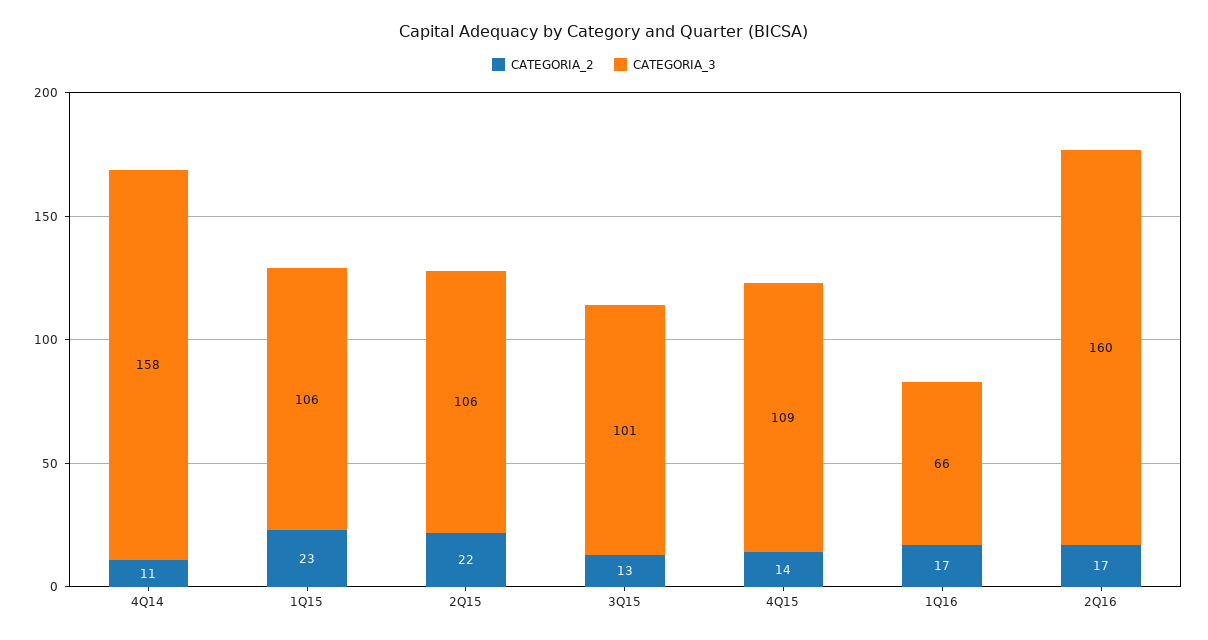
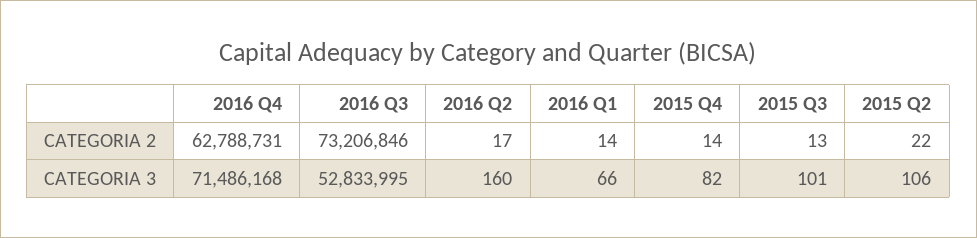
CATEGORIA_2, 4Q14: 11 -> none
CATEGORIA_3, 4Q14: 158 -> none
CATEGORIA_2, 1Q15: 23 -> none
CATEGORIA_3, 1Q15: 106 -> none
CATEGORIA_3, 4Q15: 109 -> 82
CATEGORIA_2, 1Q16: 17 -> 14
CATEGORIA_2, 2016 Q4: none -> 62788731
CATEGORIA_2, 2016 Q3: none -> 73206846
CATEGORIA_3, 2016 Q4: none -> 71486168
CATEGORIA_3, 2016 Q3: none -> 52833995

